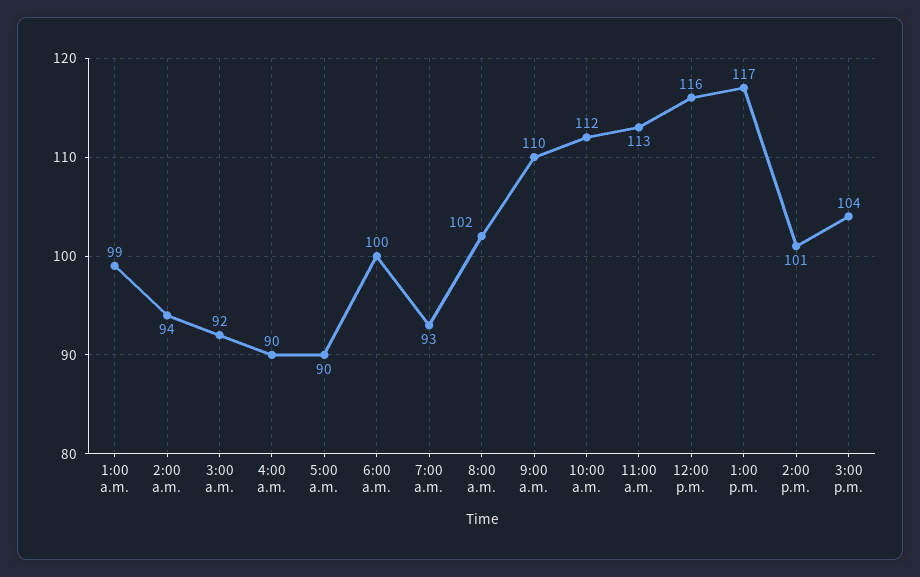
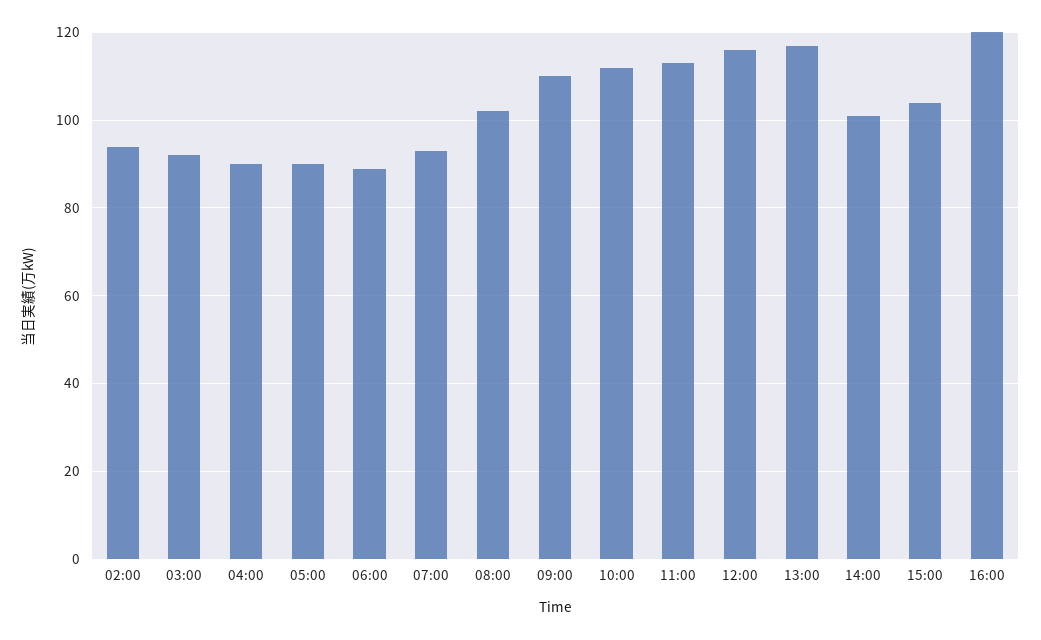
1:00 a.m.: 99 -> none
6:00 a.m.: 100 -> 90
16:00: none -> 120

